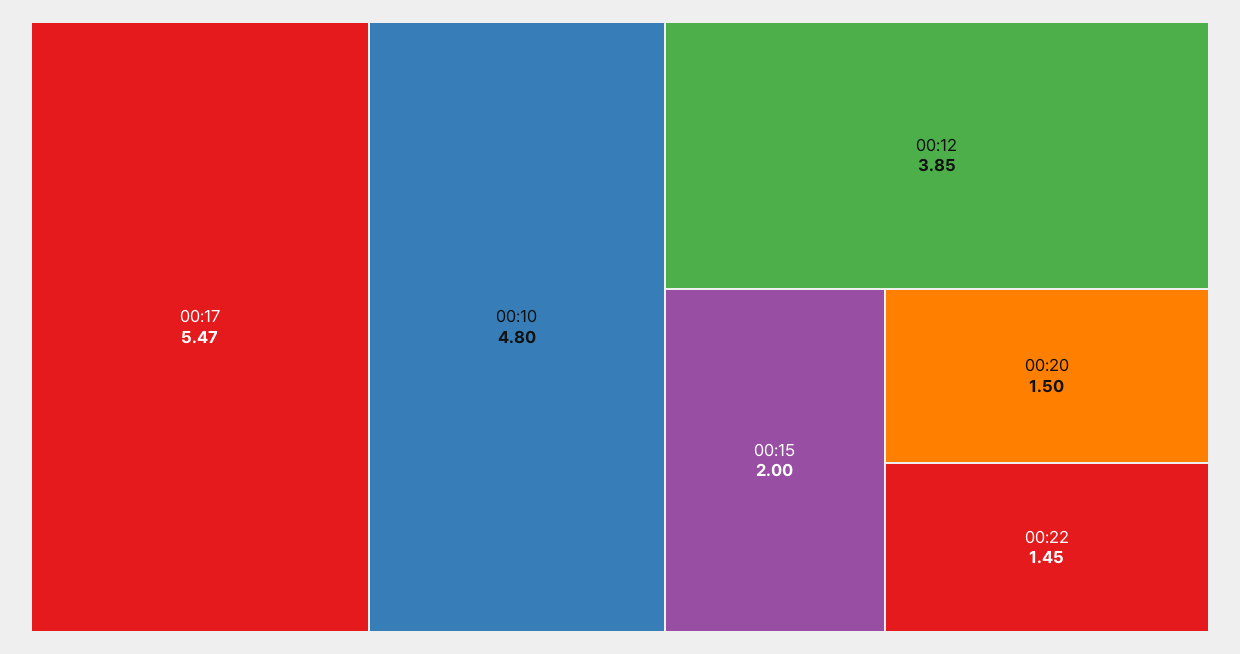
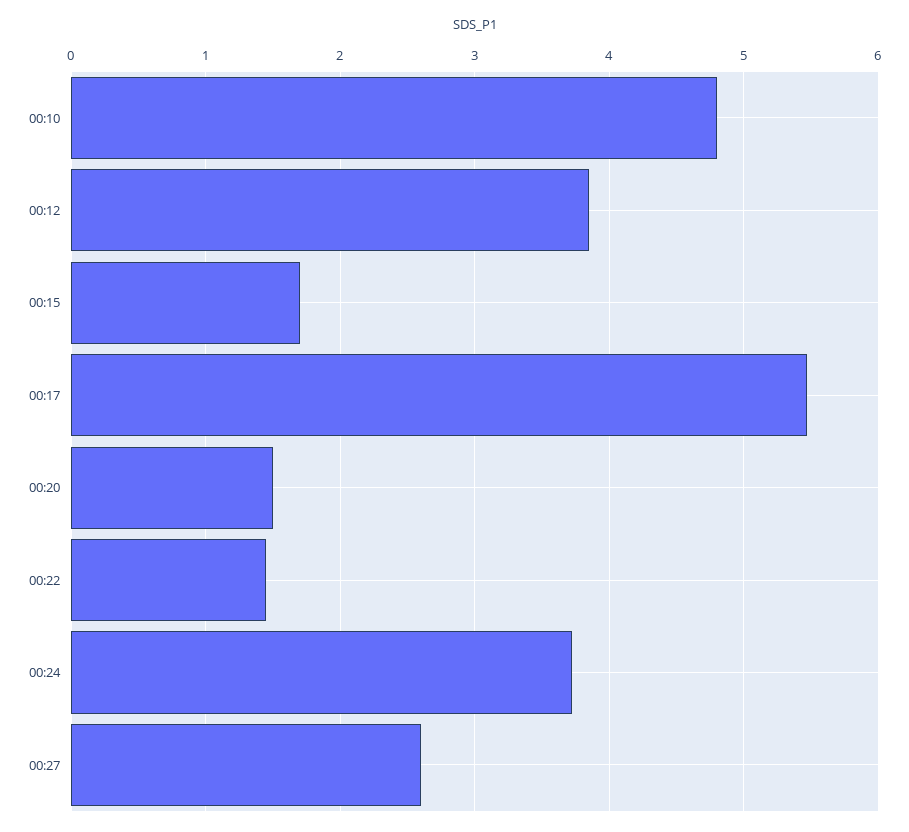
00:15: 2 -> 1.7
00:24: none -> 3.7
00:27: none -> 2.6

